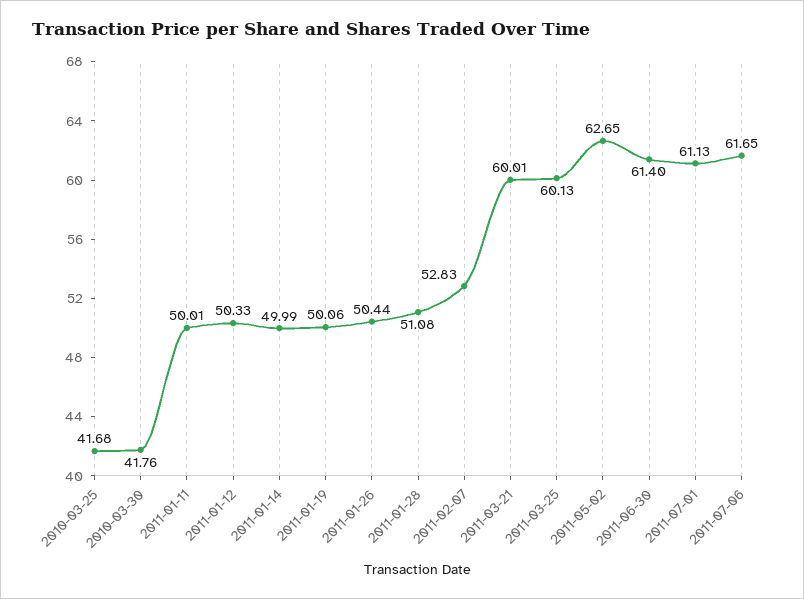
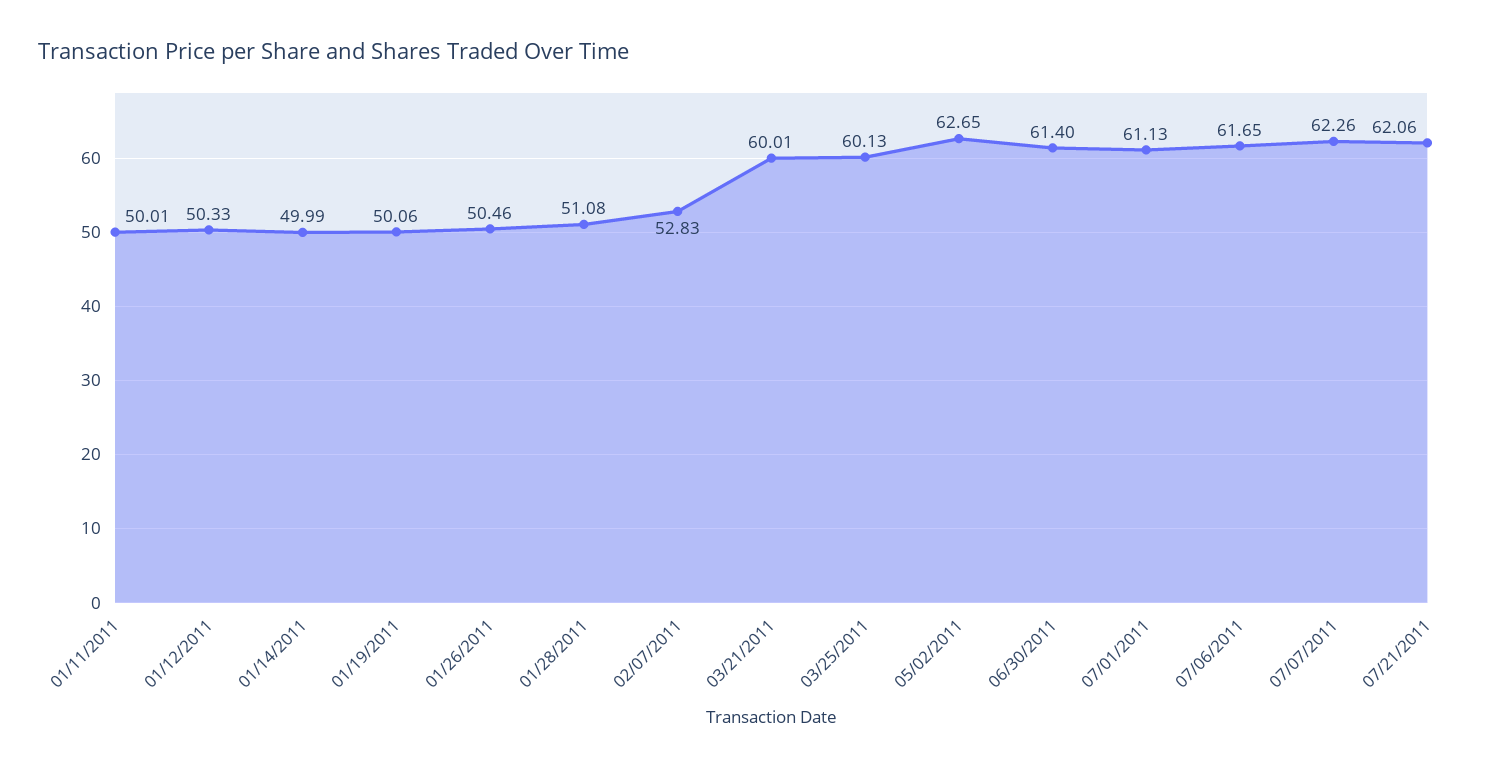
2010-03-25: 41.68 -> none
2010-03-30: 41.76 -> none
2011-01-26: 50.44 -> 50.46
07/07/2011: none -> 62.26
07/21/2011: none -> 62.06

